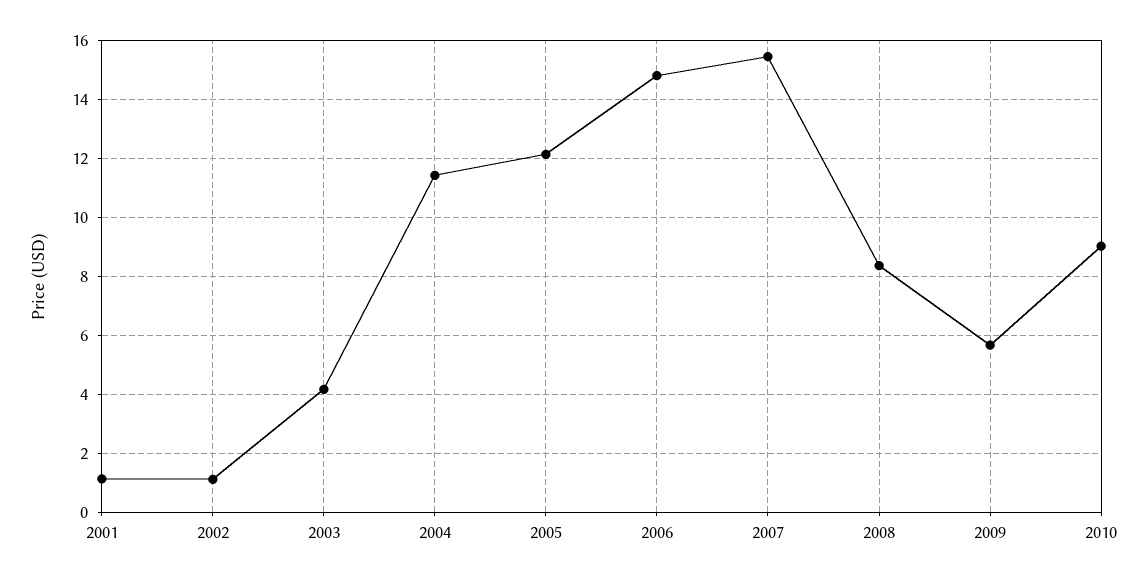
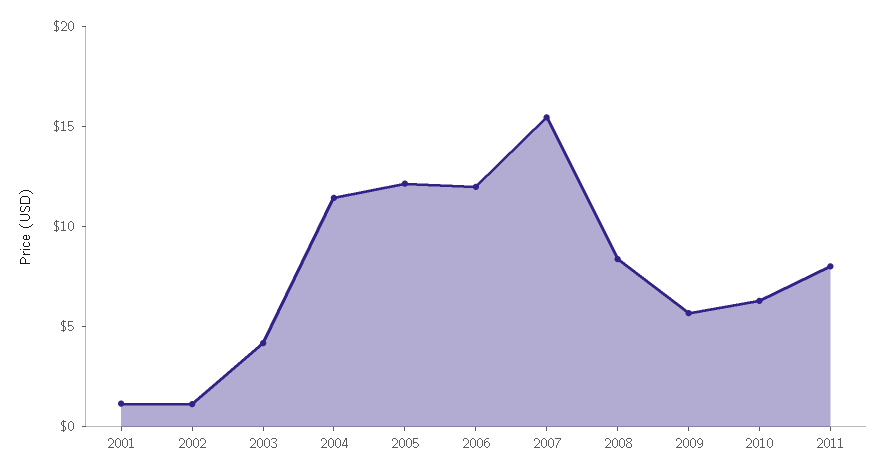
2006: 14.75 -> 12
2010: 9 -> 6
2011: none -> 8

